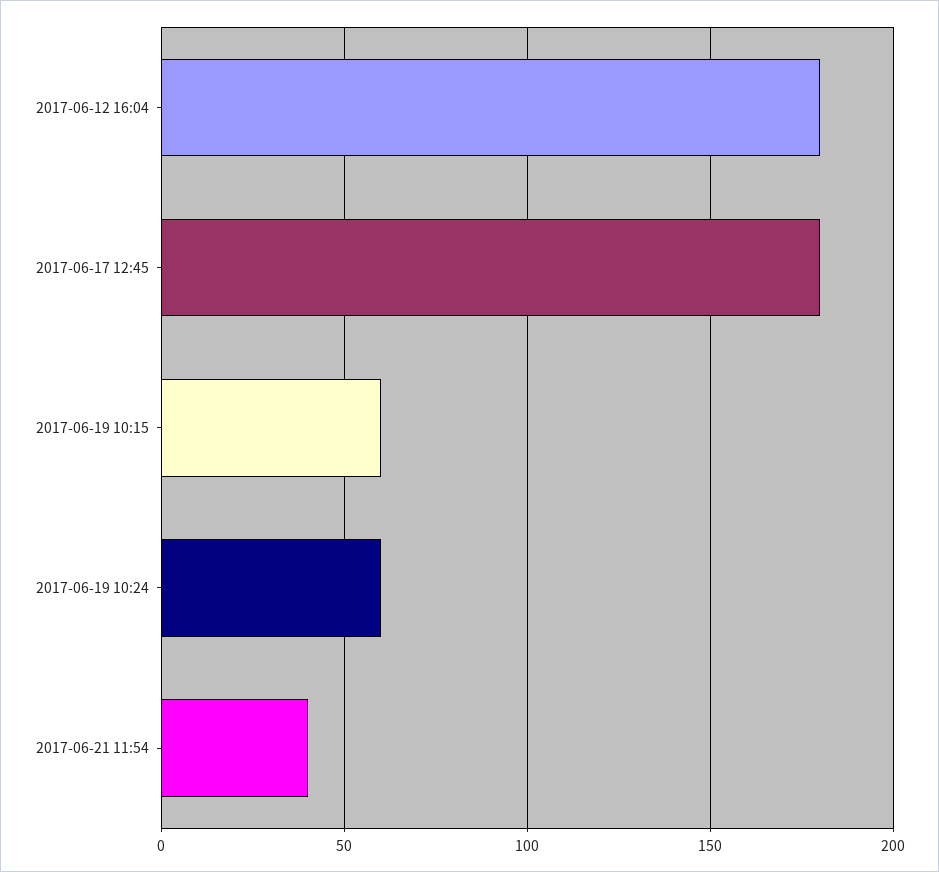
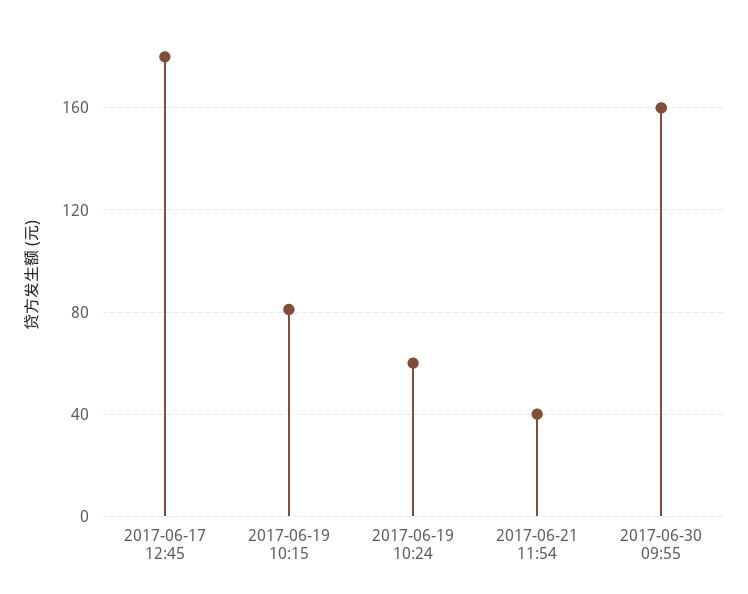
2017-06-12 16:04: 180 -> none
2017-06-19 10:15: 60 -> 80
2017-06-30 09:55: none -> 160

